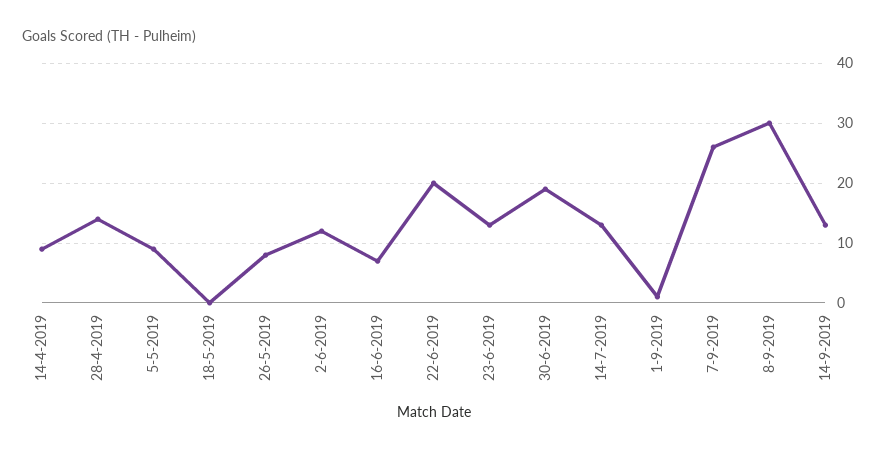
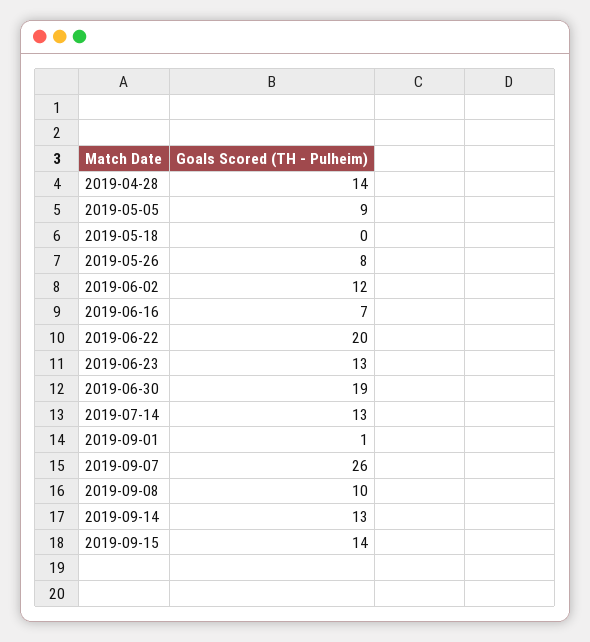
14-4-2019: 10 -> none
8-9-2019: 30 -> 10
2019-09-15: none -> 14

